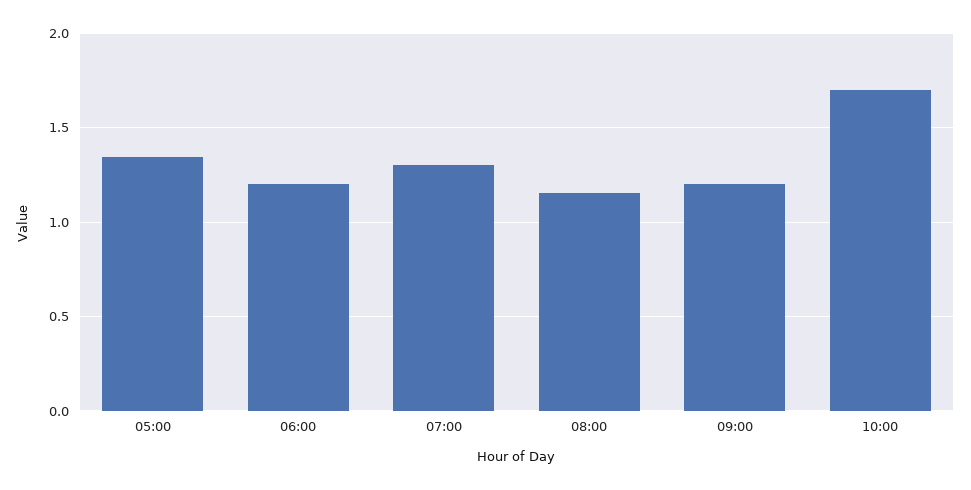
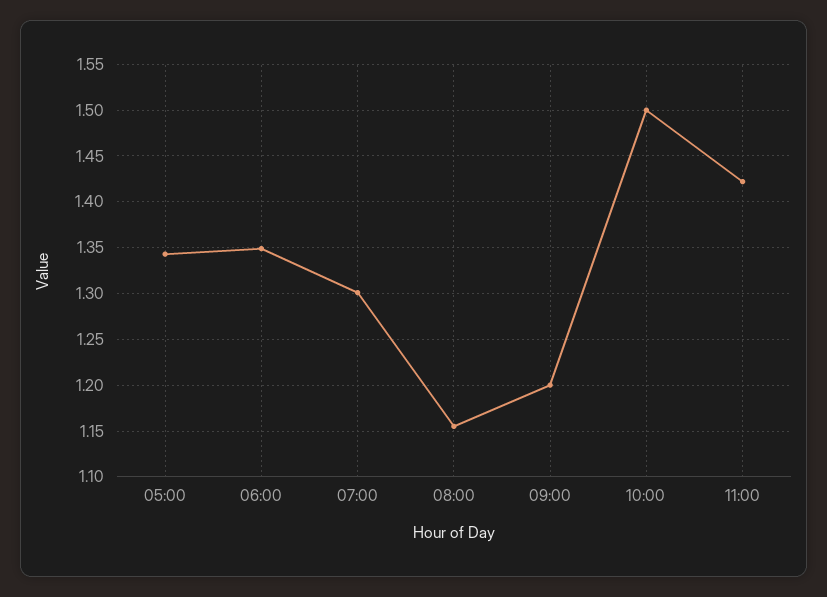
06:00: 1.2 -> 1.35
10:00: 1.7 -> 1.5
11:00: none -> 1.42

